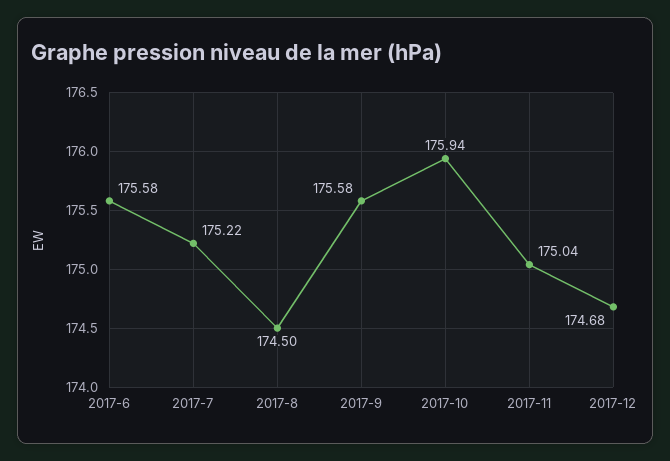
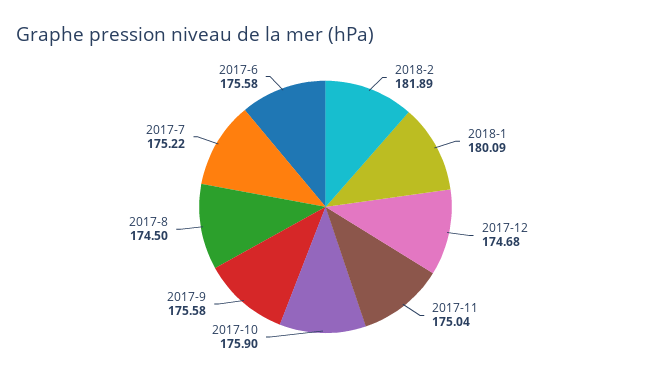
2017-10: 175.94 -> 175.9
2018-2: none -> 181.89
2018-1: none -> 180.09

